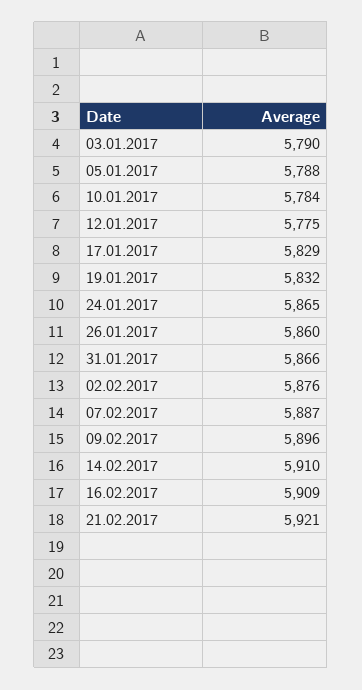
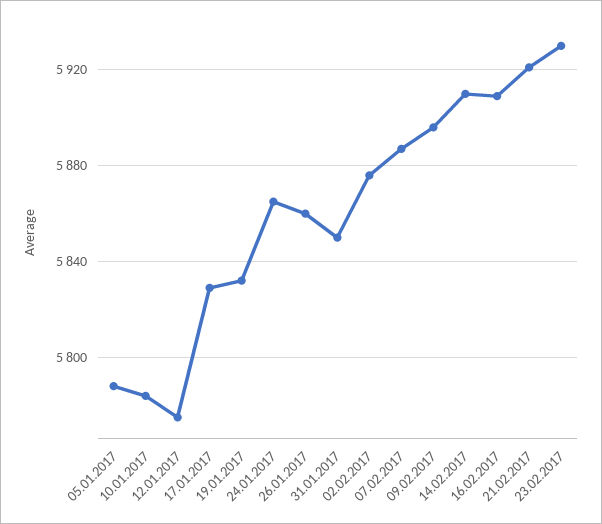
03.01.2017: 5790 -> none
31.01.2017: 5866 -> 5850
23.02.2017: none -> 5930

